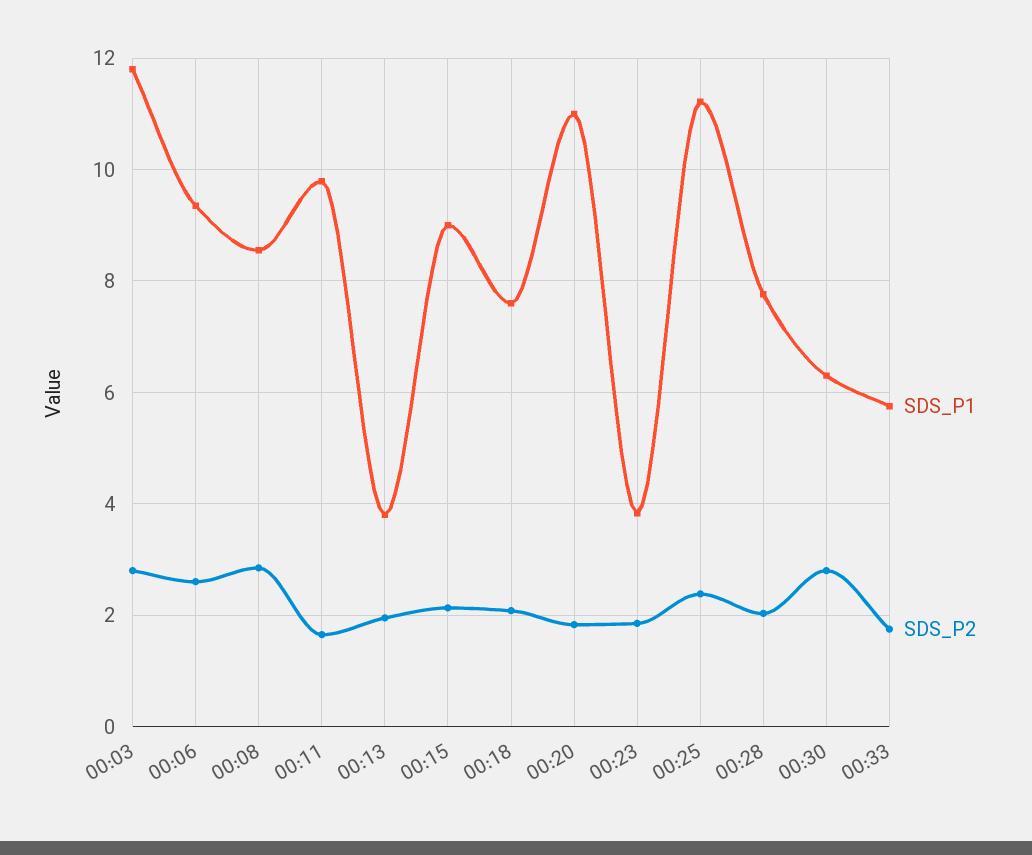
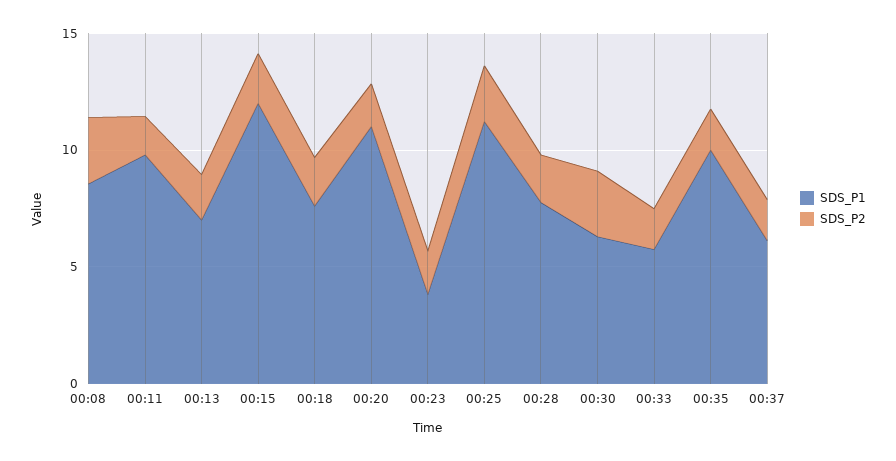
SDS_P1, 00:03: 11.8 -> none
SDS_P2, 00:03: 2.8 -> none
SDS_P1, 00:06: 9.4 -> none
SDS_P2, 00:06: 2.6 -> none
SDS_P1, 00:13: 3.8 -> 7
SDS_P1, 00:15: 9 -> 12
SDS_P1, 00:35: none -> 10
SDS_P2, 00:35: none -> 2
SDS_P1, 00:37: none -> 6
SDS_P2, 00:37: none -> 2

